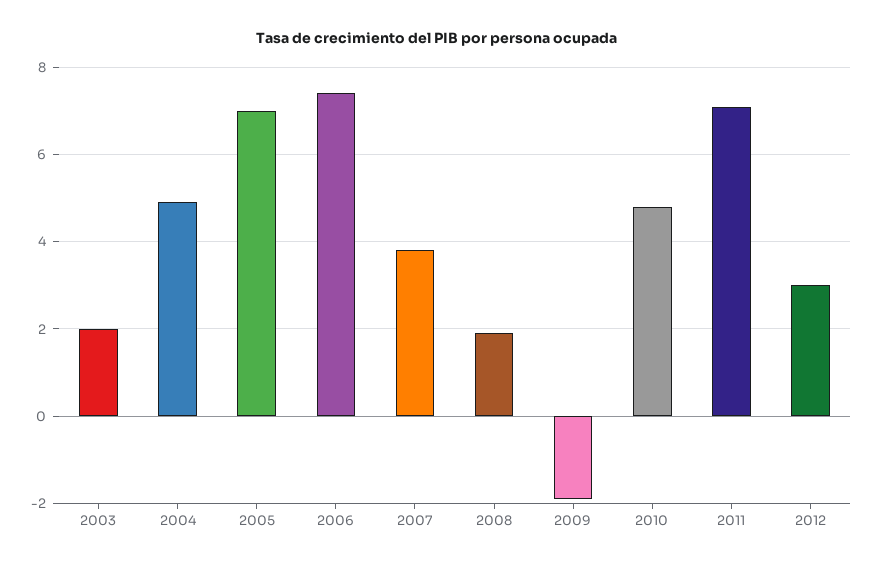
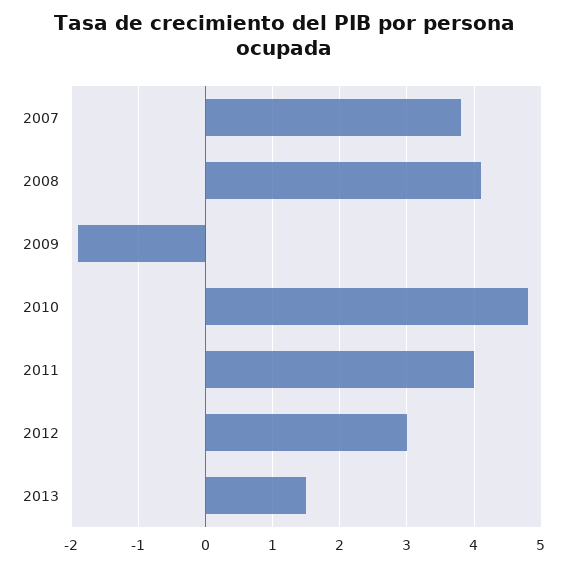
2003: 2 -> none
2004: 5 -> none
2005: 7 -> none
2006: 7.5 -> none
2008: 2 -> 4.1
2011: 7 -> 4
2013: none -> 1.5

